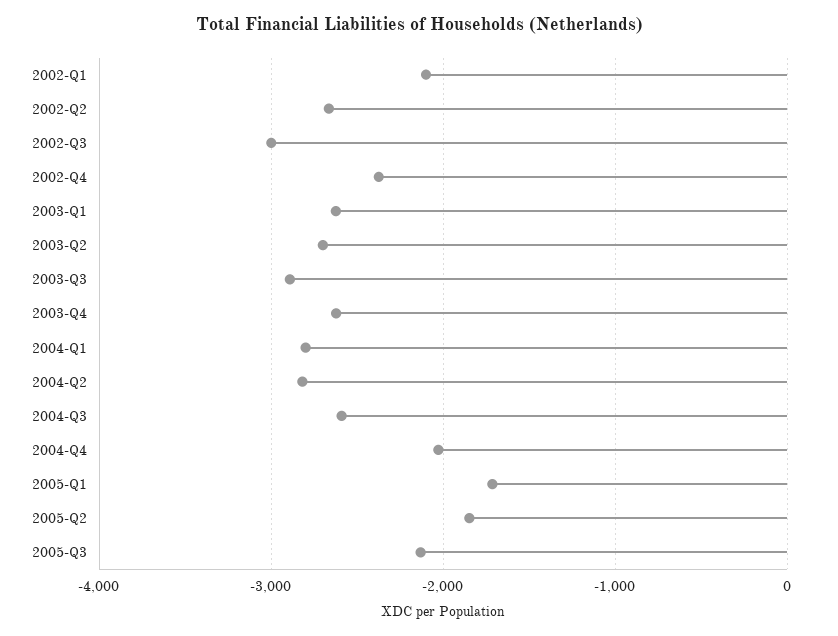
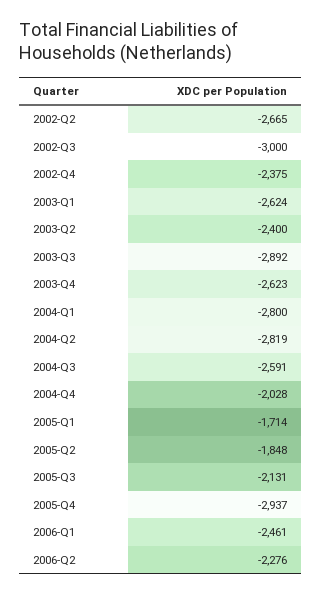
2002-Q1: -2100 -> none
2003-Q2: -2700 -> -2400
2005-Q4: none -> -2937
2006-Q1: none -> -2461
2006-Q2: none -> -2276

